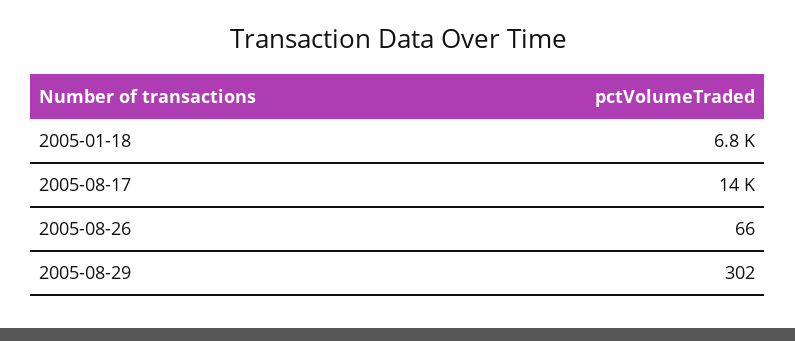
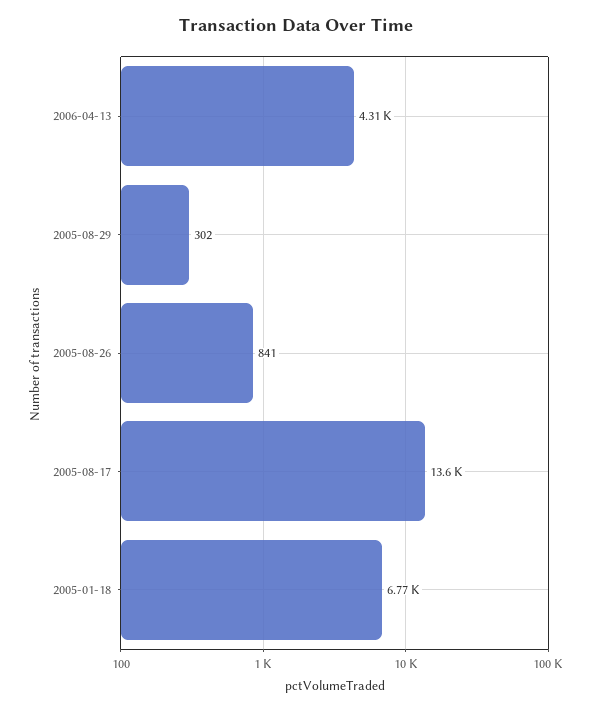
2005-08-26: 66 -> 841
2006-04-13: none -> 4310

